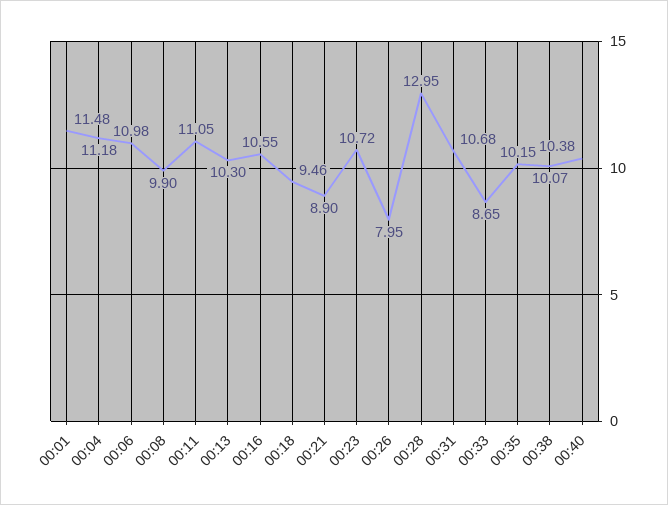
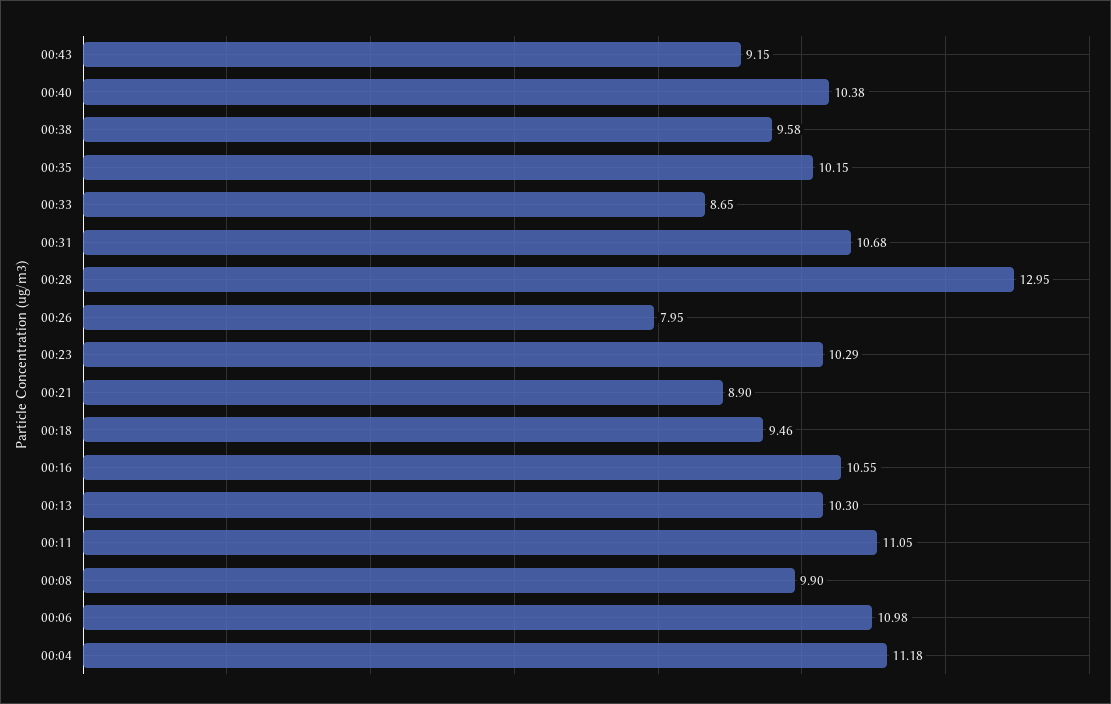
00:01: 11.48 -> none
00:23: 10.72 -> 10.29
00:38: 10.07 -> 9.58
00:43: none -> 9.15

